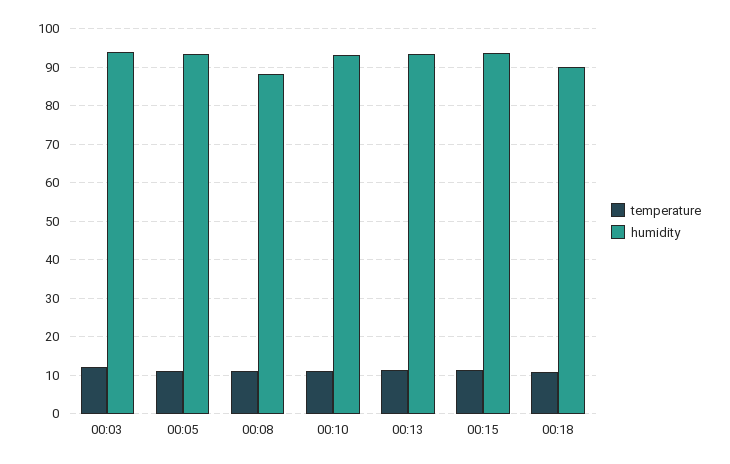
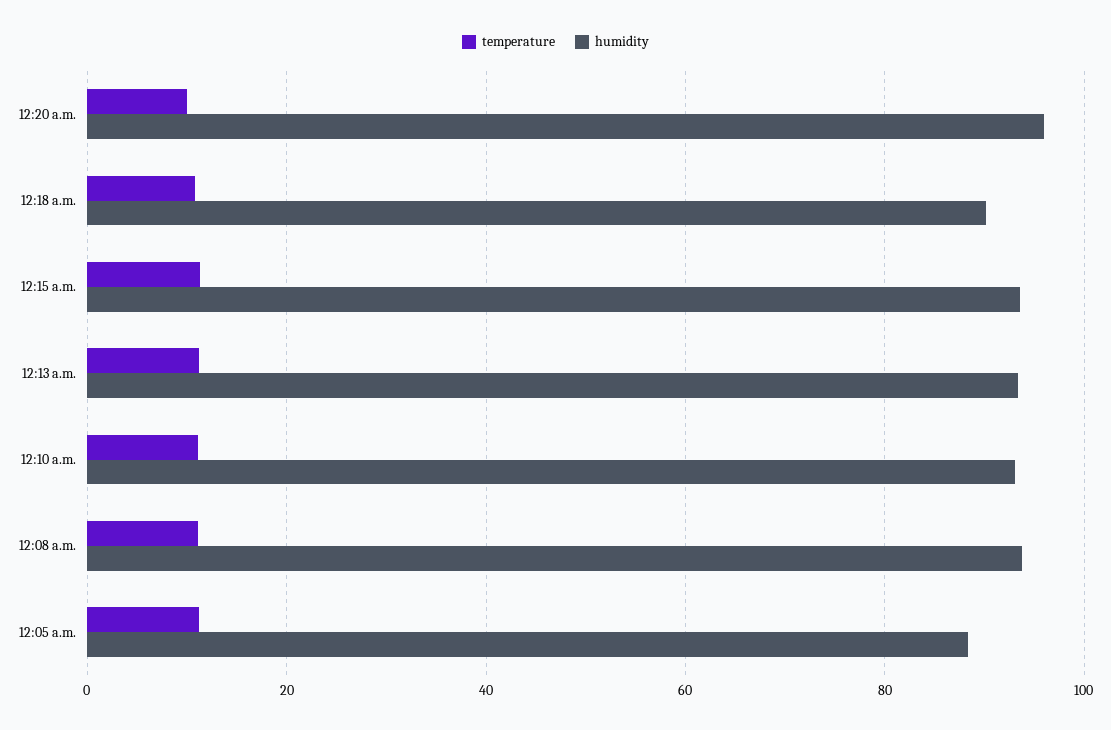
temperature, 00:03: 12 -> none
humidity, 00:03: 94 -> none
humidity, 00:05: 94 -> 88
humidity, 00:08: 88 -> 94
temperature, 12:20 a.m.: none -> 10
humidity, 12:20 a.m.: none -> 96

